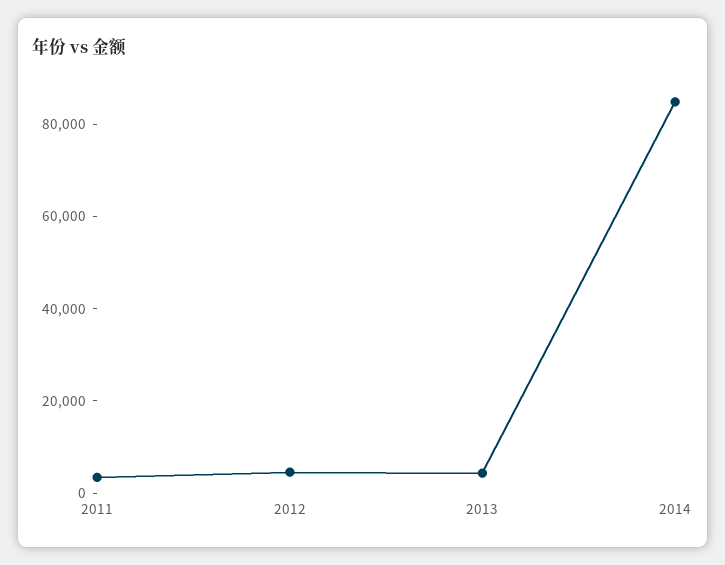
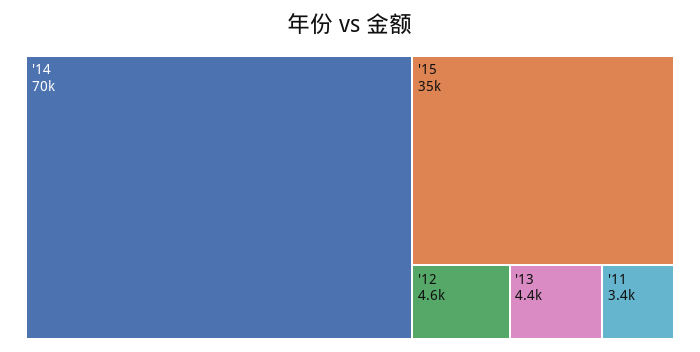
2014: 85000 -> 70000
'15: none -> 35000

